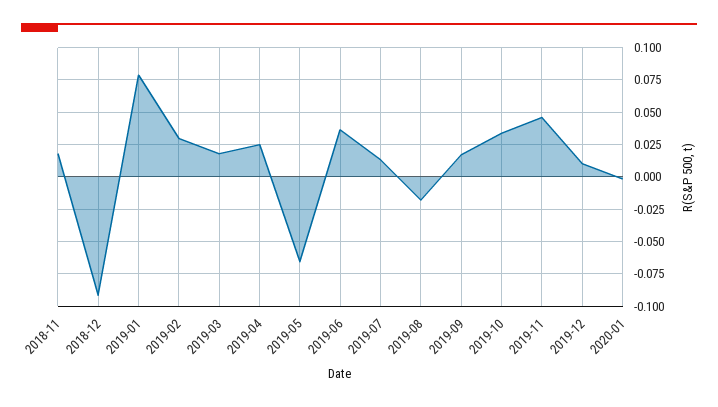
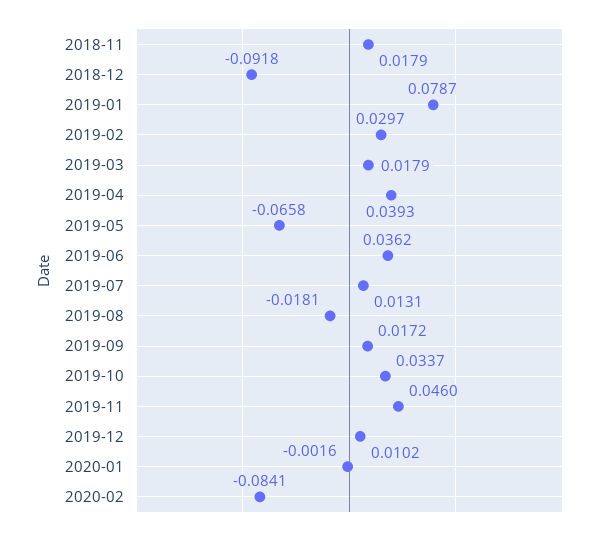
2019-04: 0.025 -> 0.0393
2020-02: none -> -0.0841

